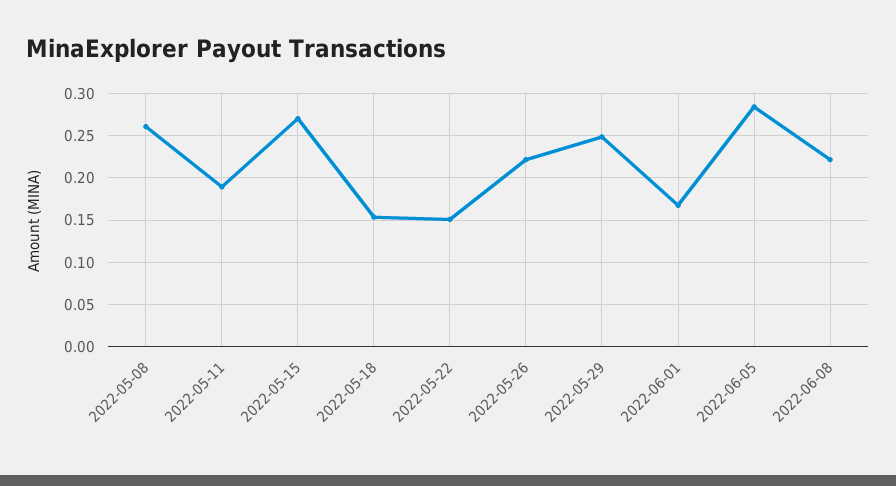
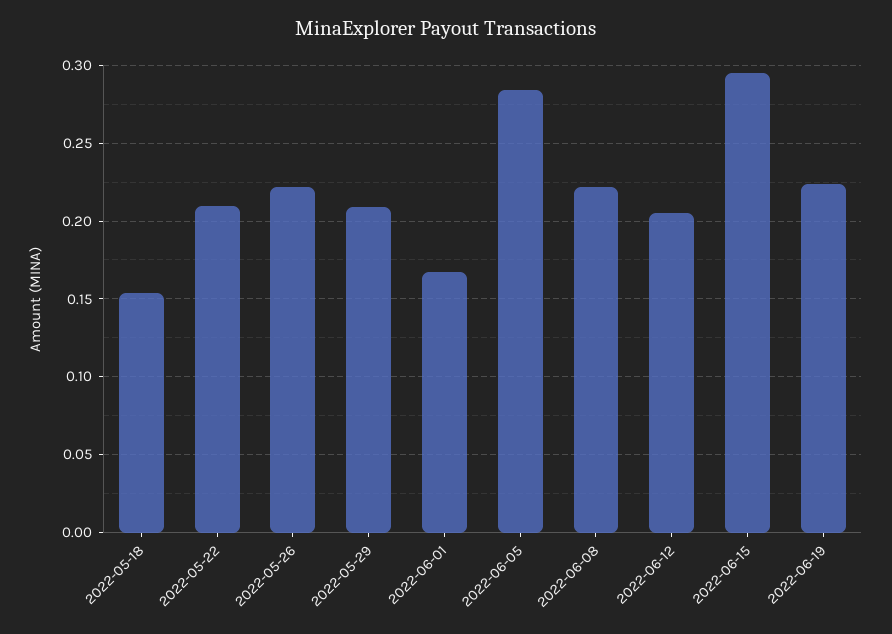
2022-05-08: 0.26 -> none
2022-05-11: 0.19 -> none
2022-05-15: 0.27 -> none
2022-05-22: 0.15 -> 0.21
2022-05-29: 0.25 -> 0.21
2022-06-12: none -> 0.205
2022-06-15: none -> 0.295
2022-06-19: none -> 0.225

